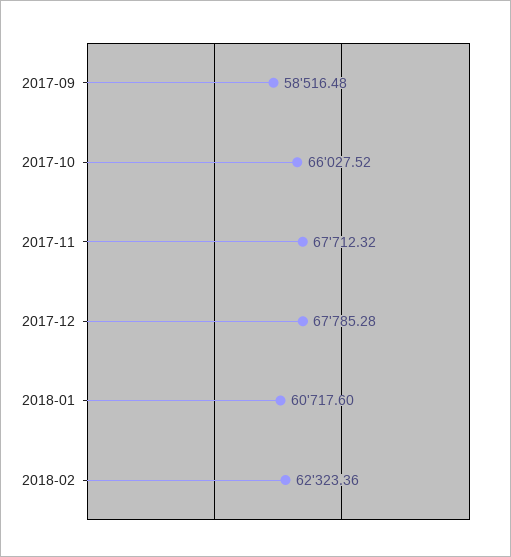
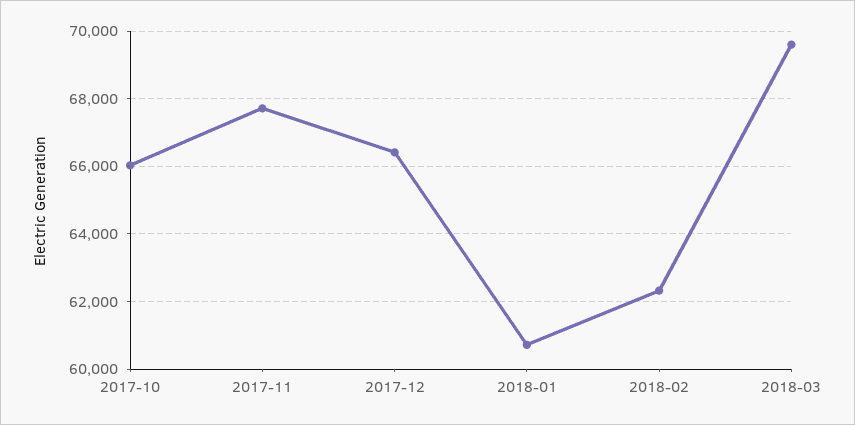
2017-09: 58516.48 -> none
2017-12: 67785.28 -> 66400
2018-03: none -> 69600

